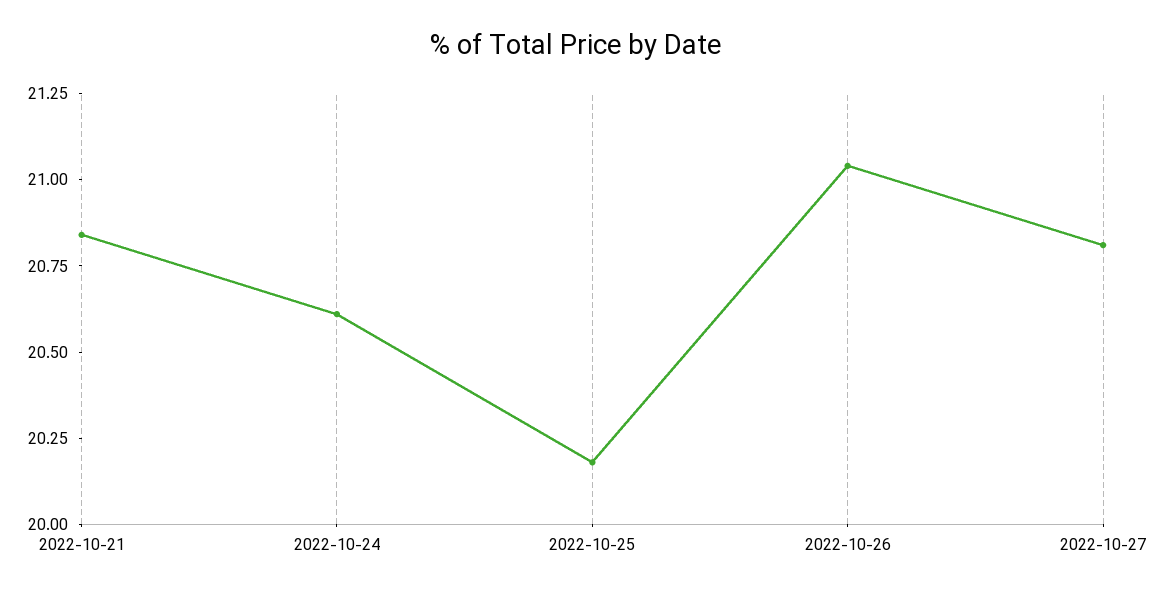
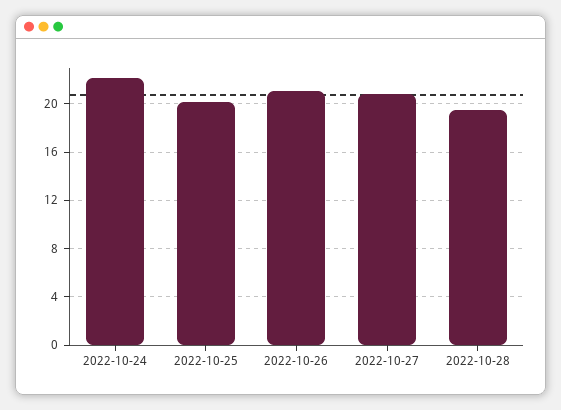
2022-10-21: 20.85 -> none
2022-10-24: 20.6 -> 22
2022-10-28: none -> 19.5

